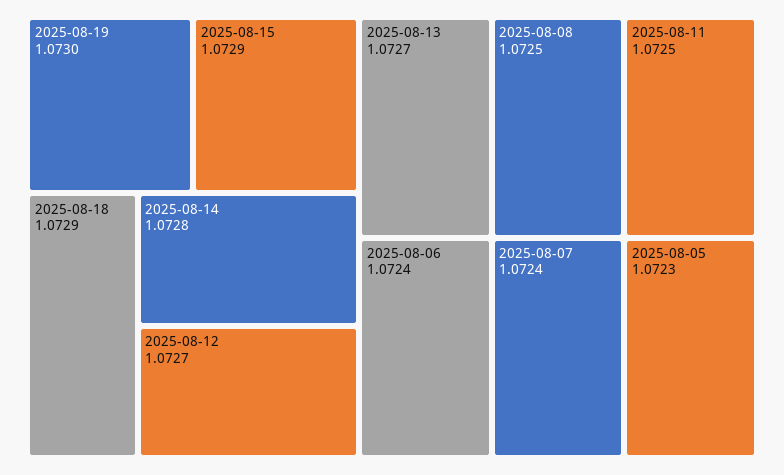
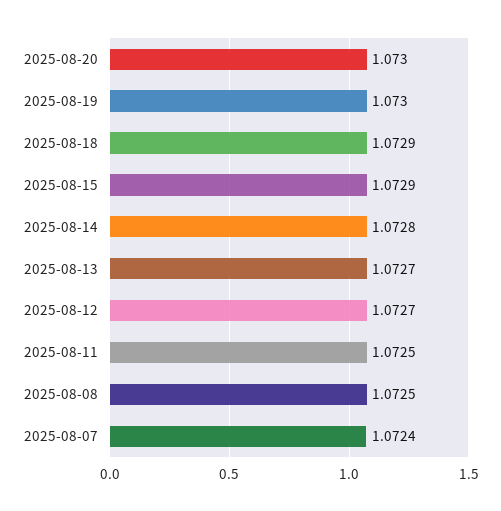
2025-08-06: 1.0724 -> none
2025-08-05: 1.0723 -> none
2025-08-20: none -> 1.073

